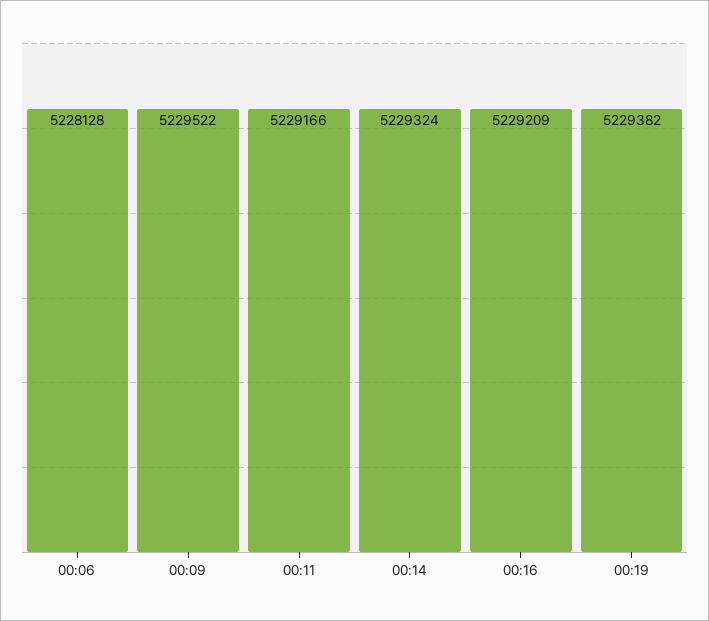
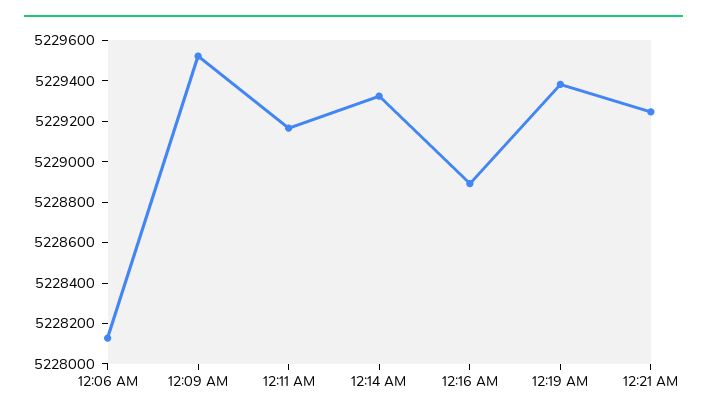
00:16: 5229209 -> 5228900
12:21 AM: none -> 5229250

